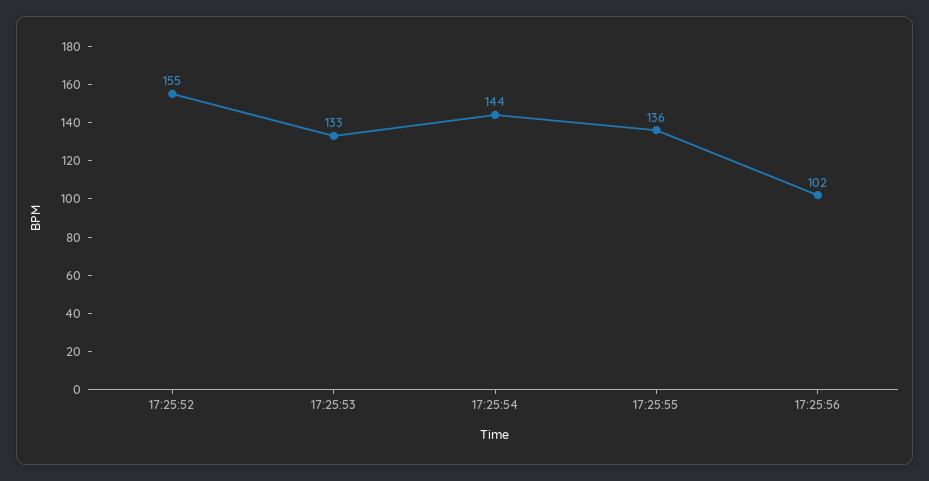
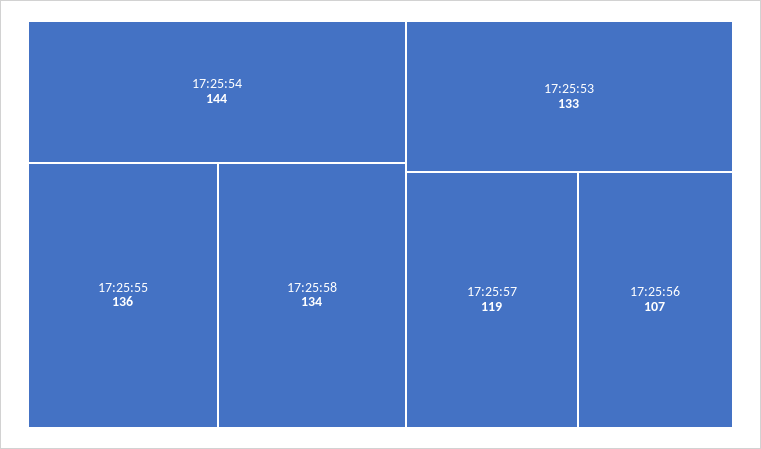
17:25:52: 155 -> none
17:25:56: 102 -> 107
17:25:58: none -> 134
17:25:57: none -> 119

